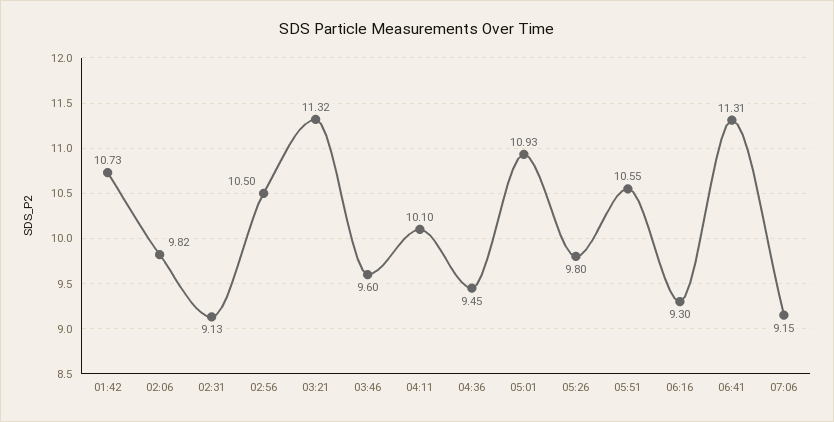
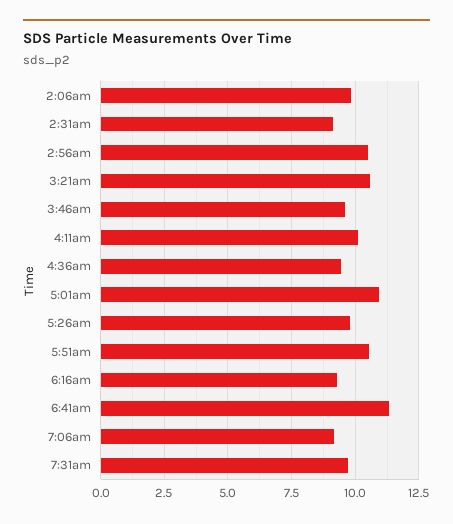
01:42: 10.73 -> none
03:21: 11.32 -> 10.5
7:31am: none -> 9.75

